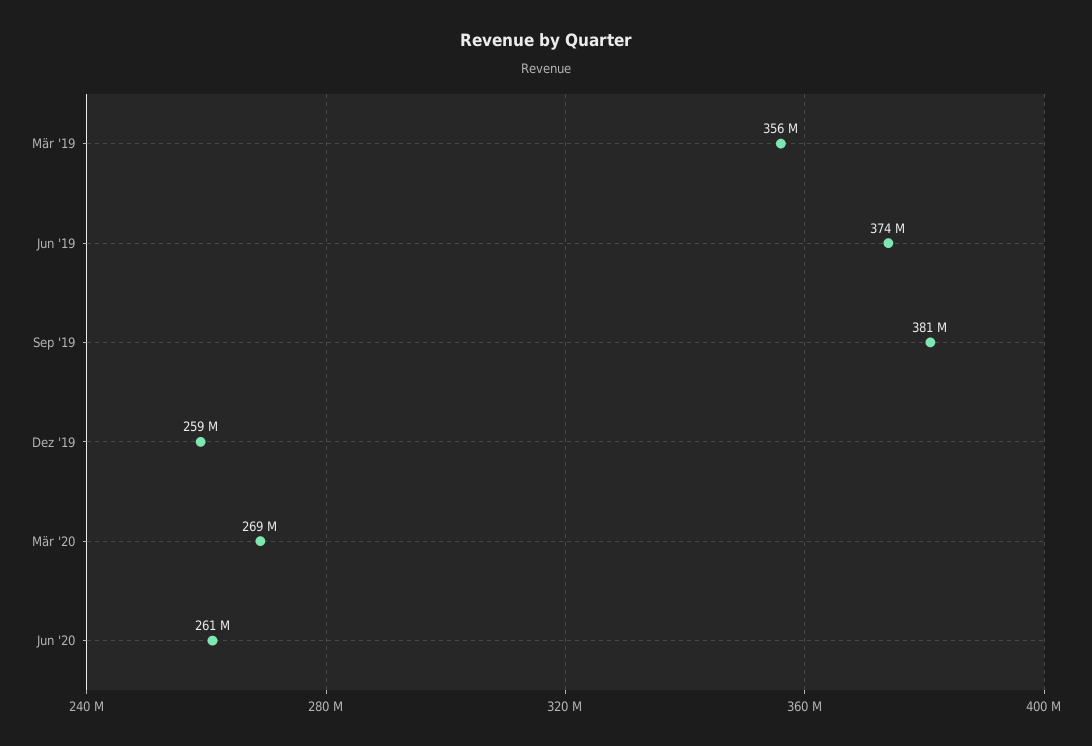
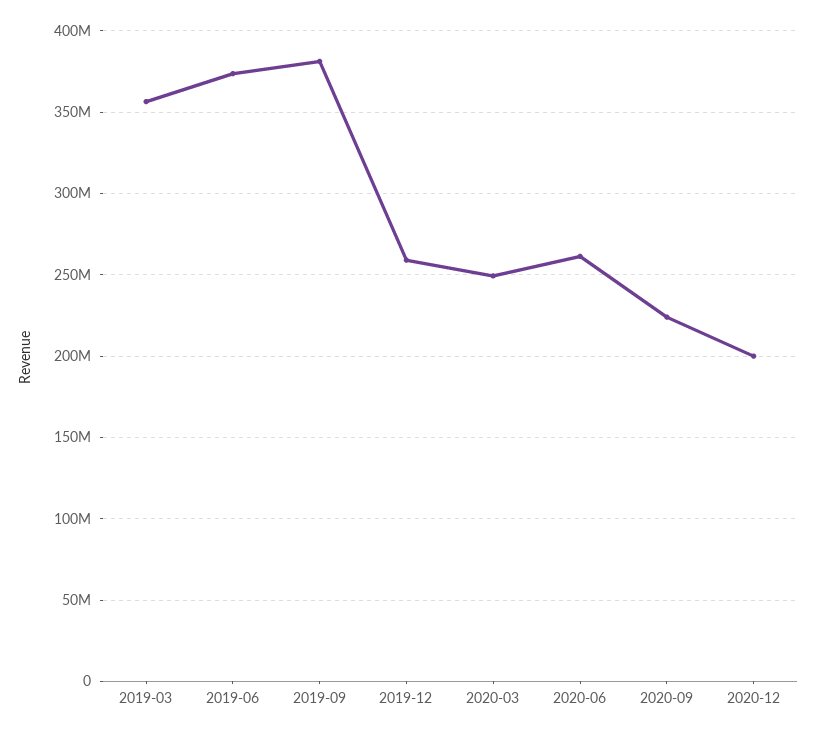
Mär '20: 269000000 -> 250000000
2020-09: none -> 225000000
2020-12: none -> 200000000

